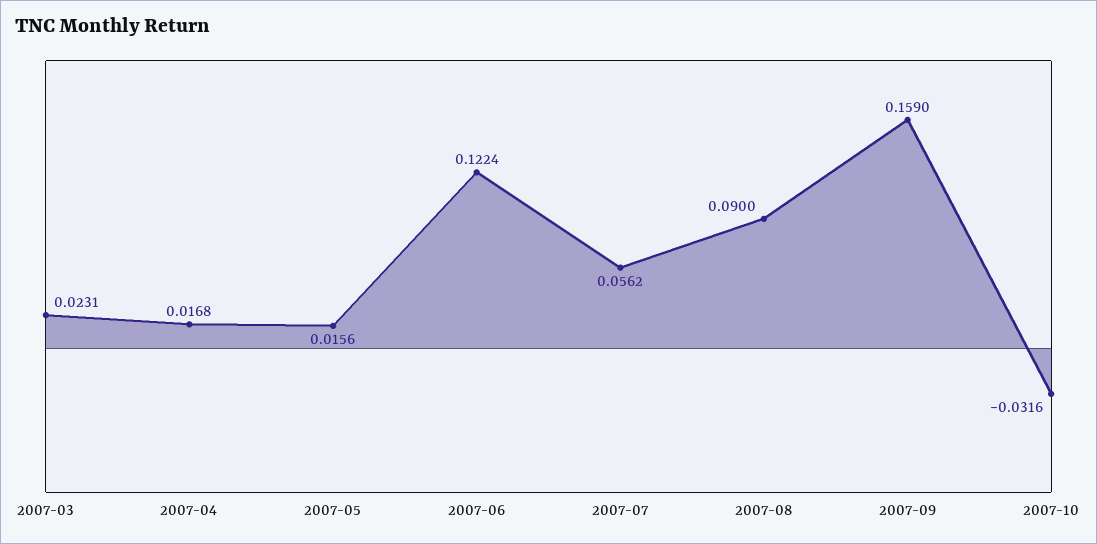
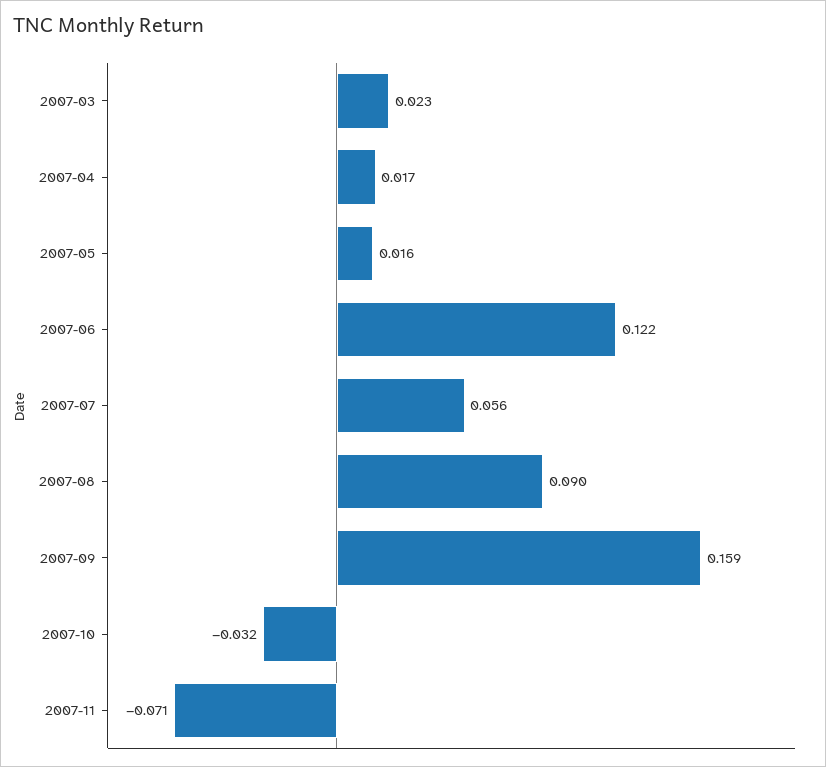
2007-11: none -> -0.071

